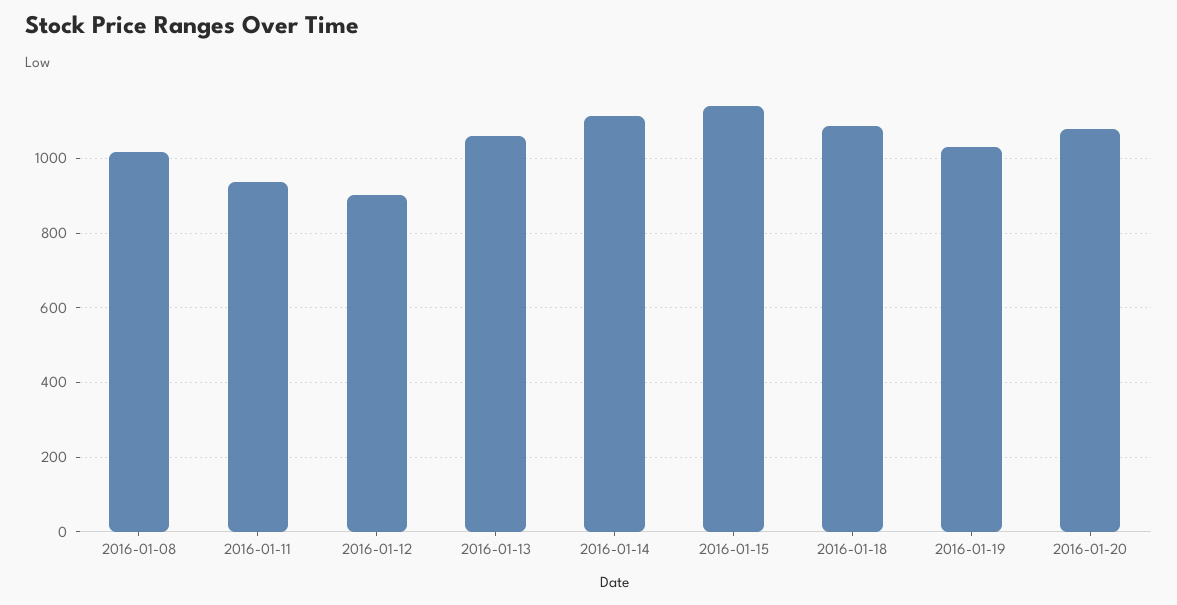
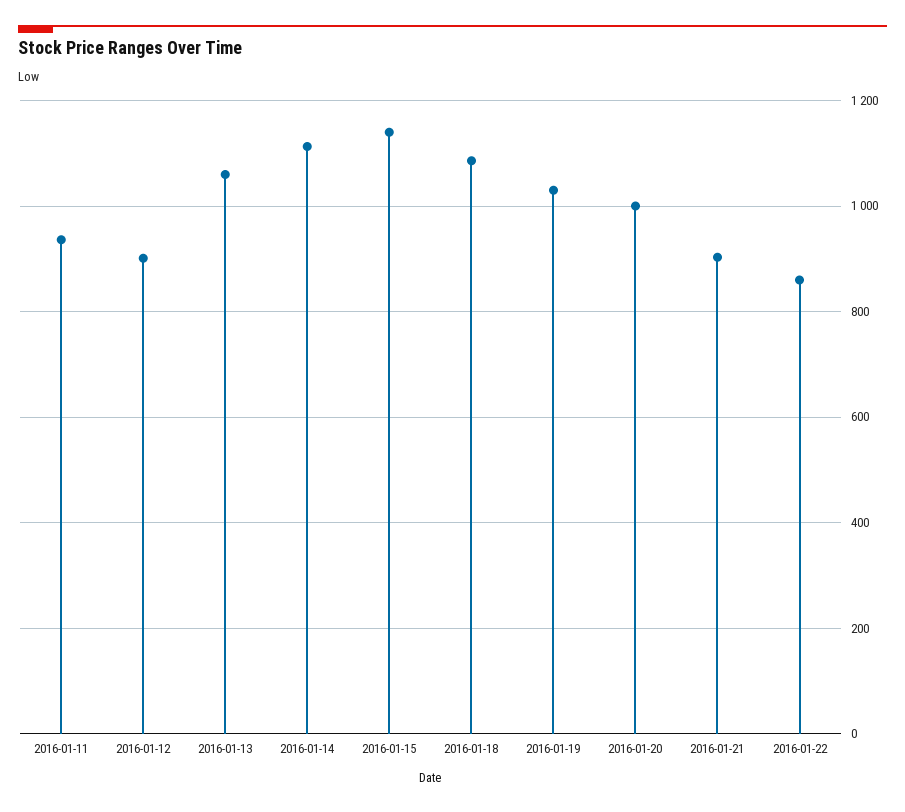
2016-01-08: 1020 -> none
2016-01-20: 1080 -> 1000
2016-01-21: none -> 900
2016-01-22: none -> 860

